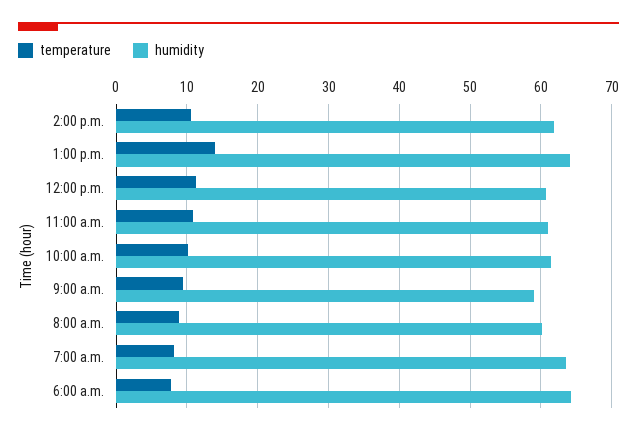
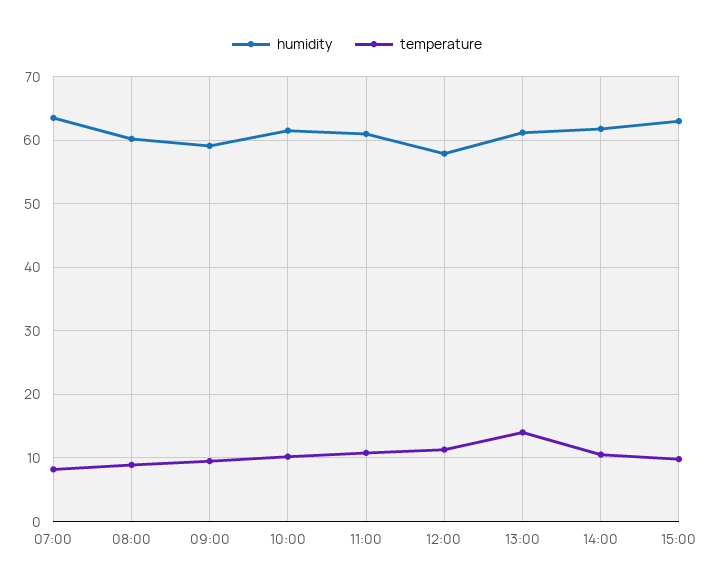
humidity, 1:00 p.m.: 64 -> 61
humidity, 12:00 p.m.: 61 -> 58
temperature, 6:00 a.m.: 8 -> none
humidity, 6:00 a.m.: 64 -> none
humidity, 15:00: none -> 63
temperature, 15:00: none -> 10

